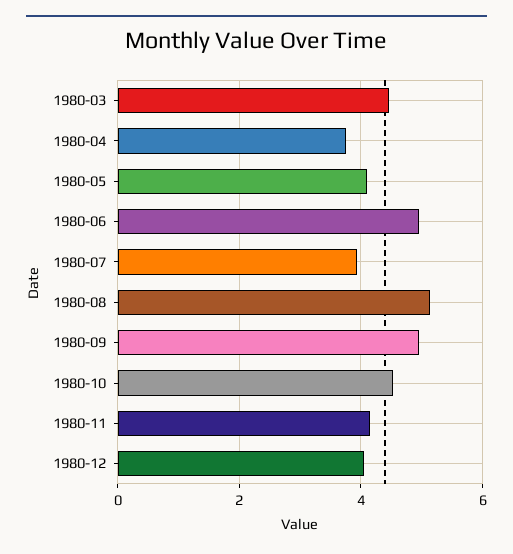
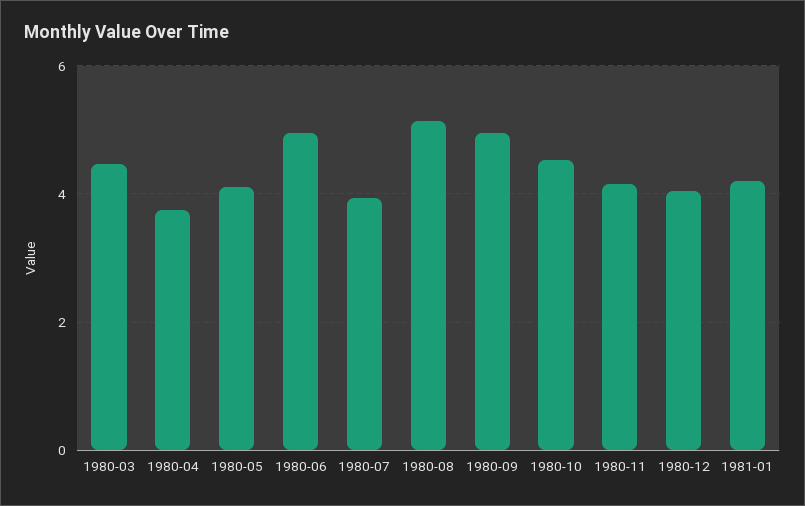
1981-01: none -> 4.2

